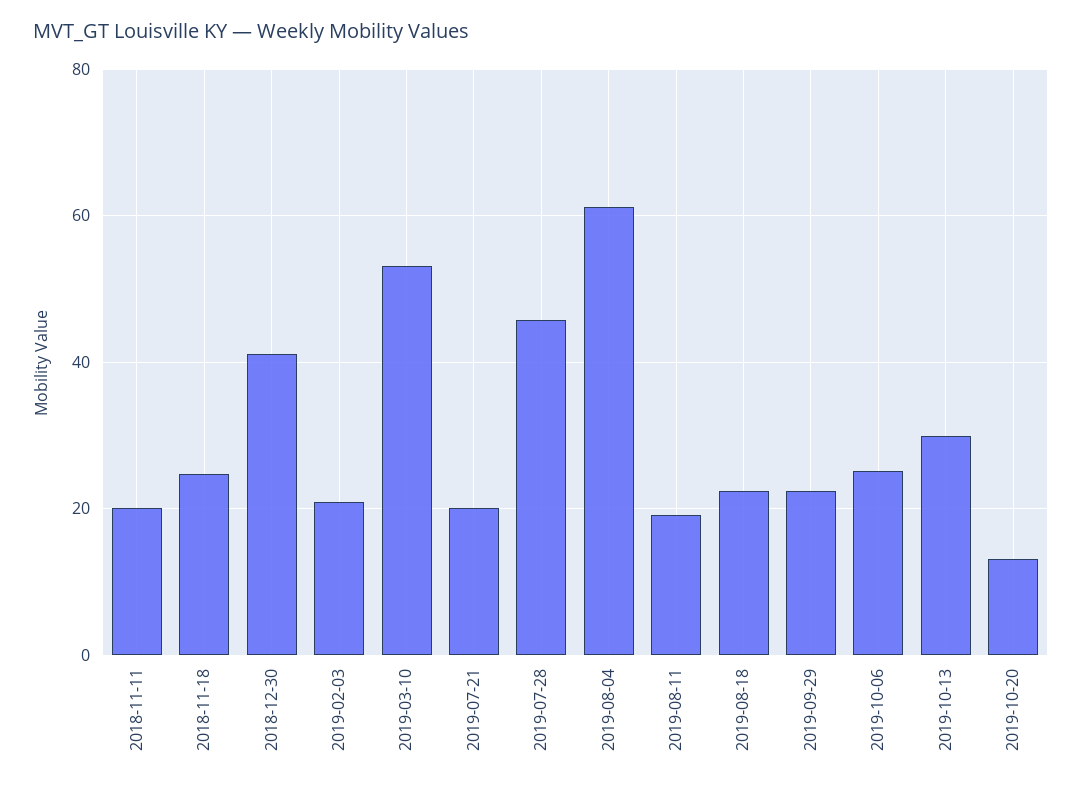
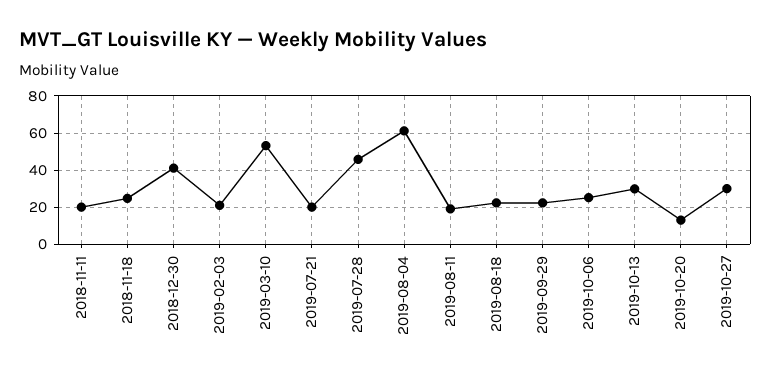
2019-10-27: none -> 30

